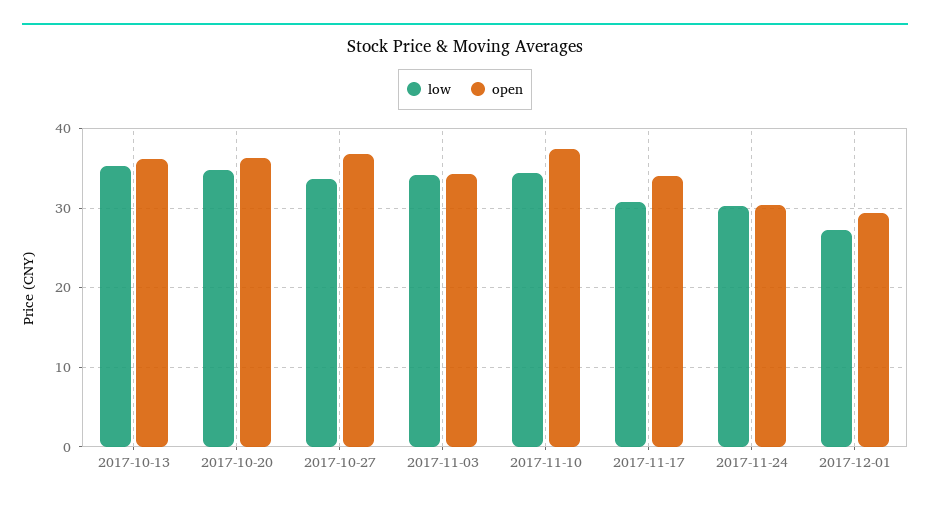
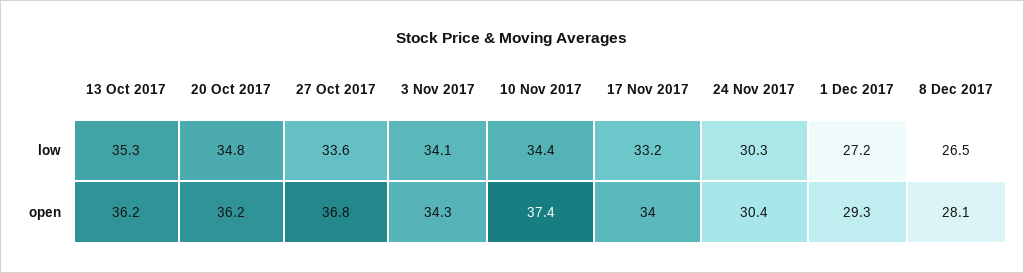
low, 2017-11-17: 31 -> 33.2
low, 8 Dec 2017: none -> 26.5
open, 8 Dec 2017: none -> 28.1

